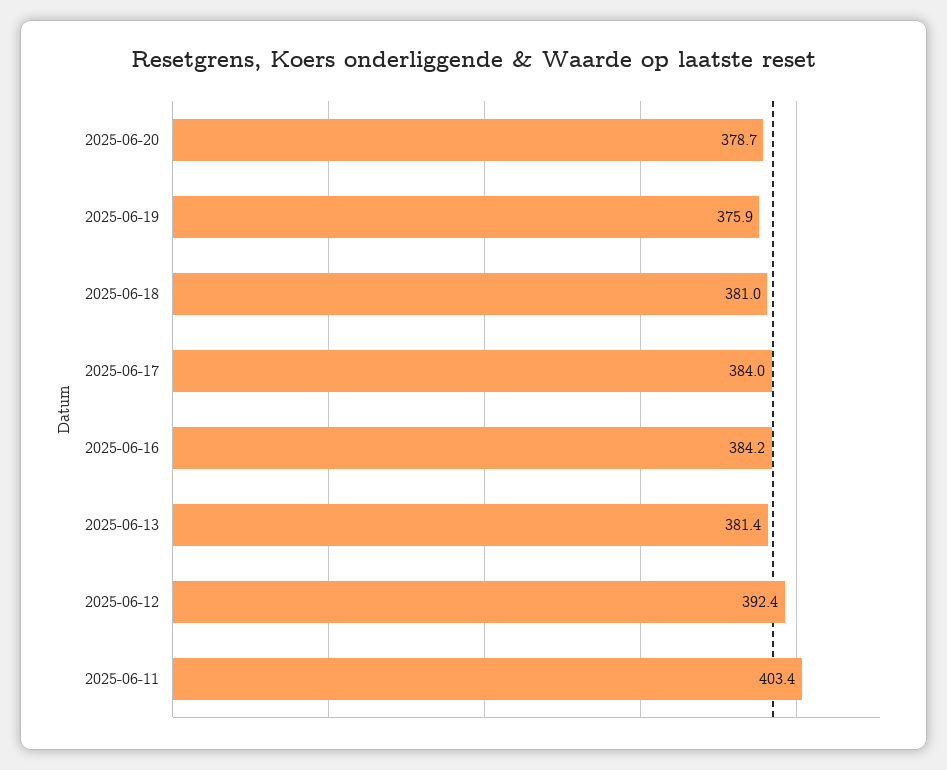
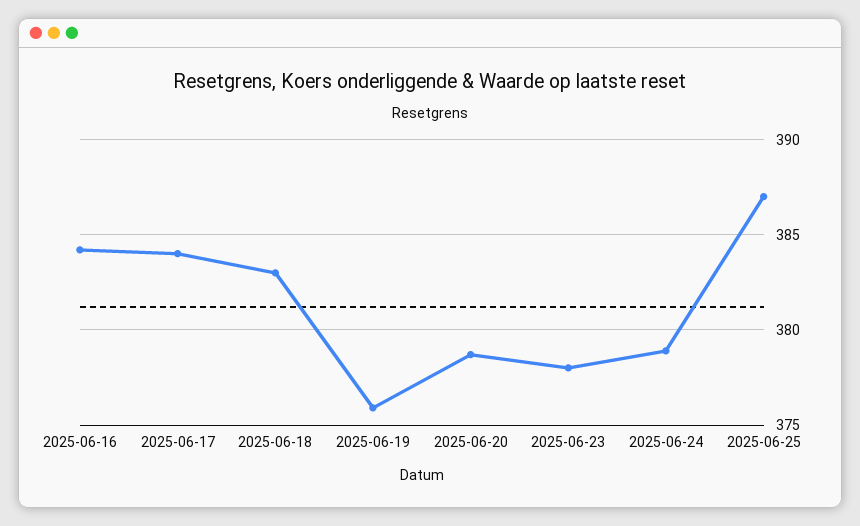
2025-06-18: 381 -> 383
2025-06-13: 381.4 -> none
2025-06-12: 392.4 -> none
2025-06-11: 403.4 -> none
2025-06-23: none -> 378
2025-06-24: none -> 379
2025-06-25: none -> 387

